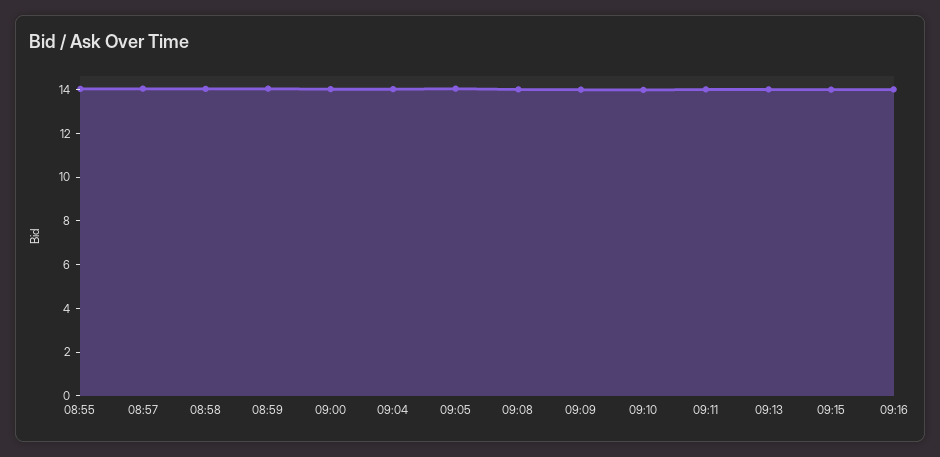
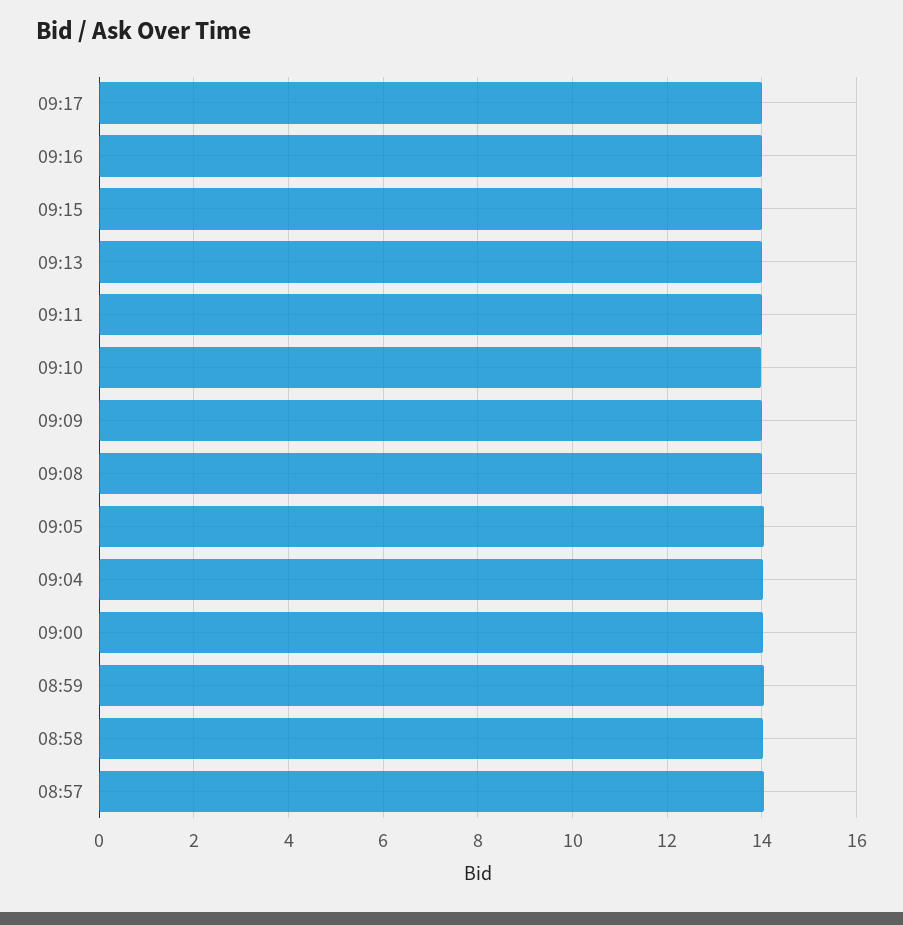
08:55: 14 -> none
09:17: none -> 14

